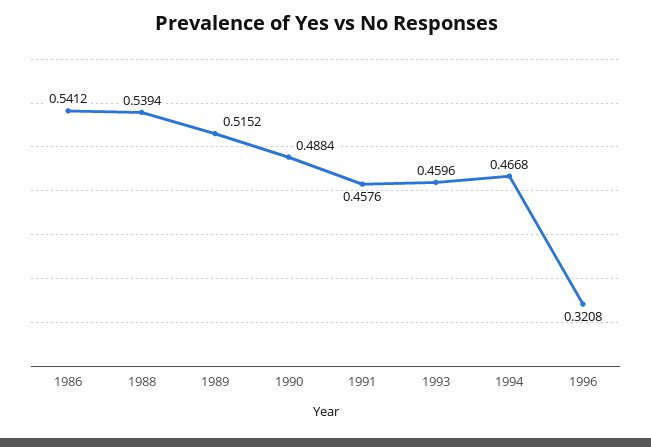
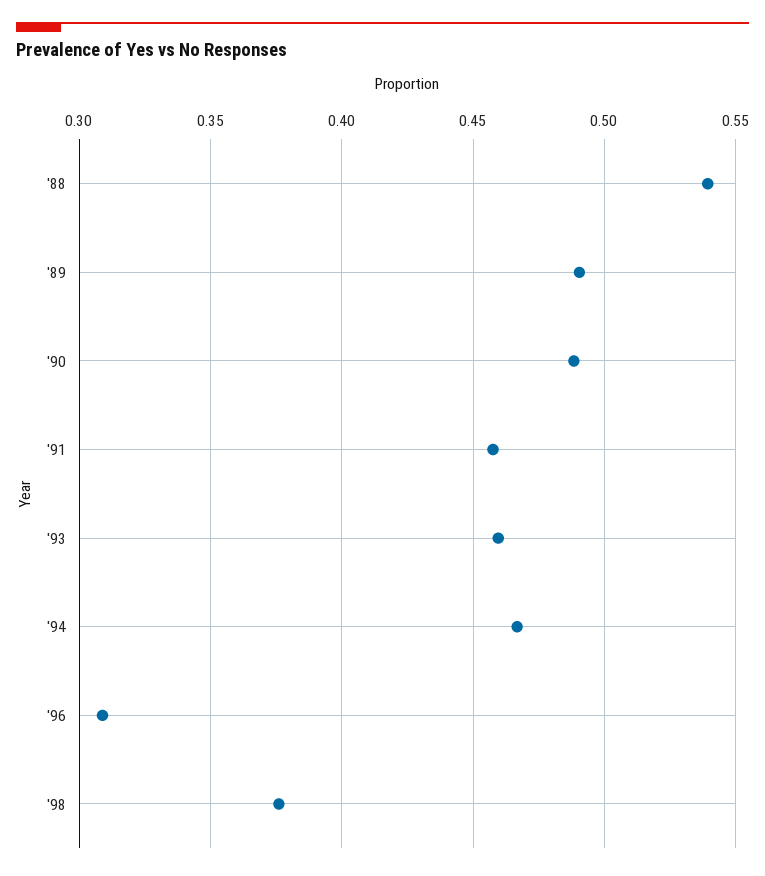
1986: 0.5412 -> none
1989: 0.5152 -> 0.49
1996: 0.3208 -> 0.31
'98: none -> 0.375

